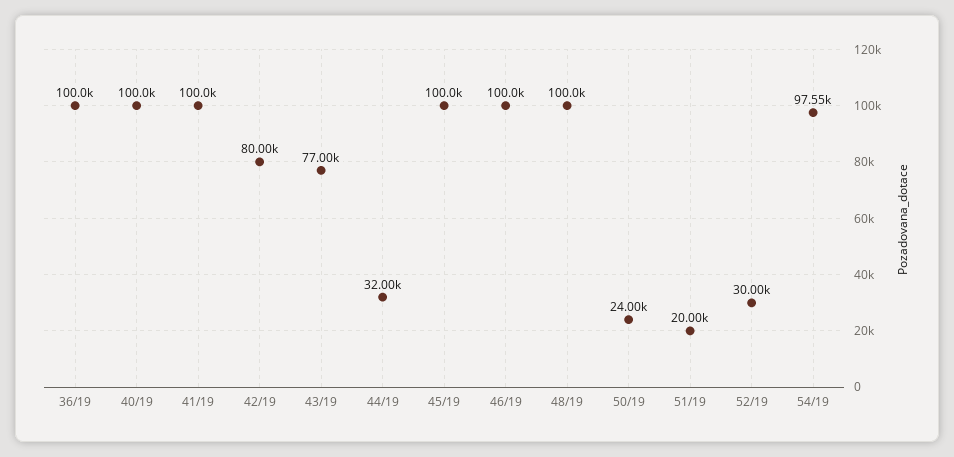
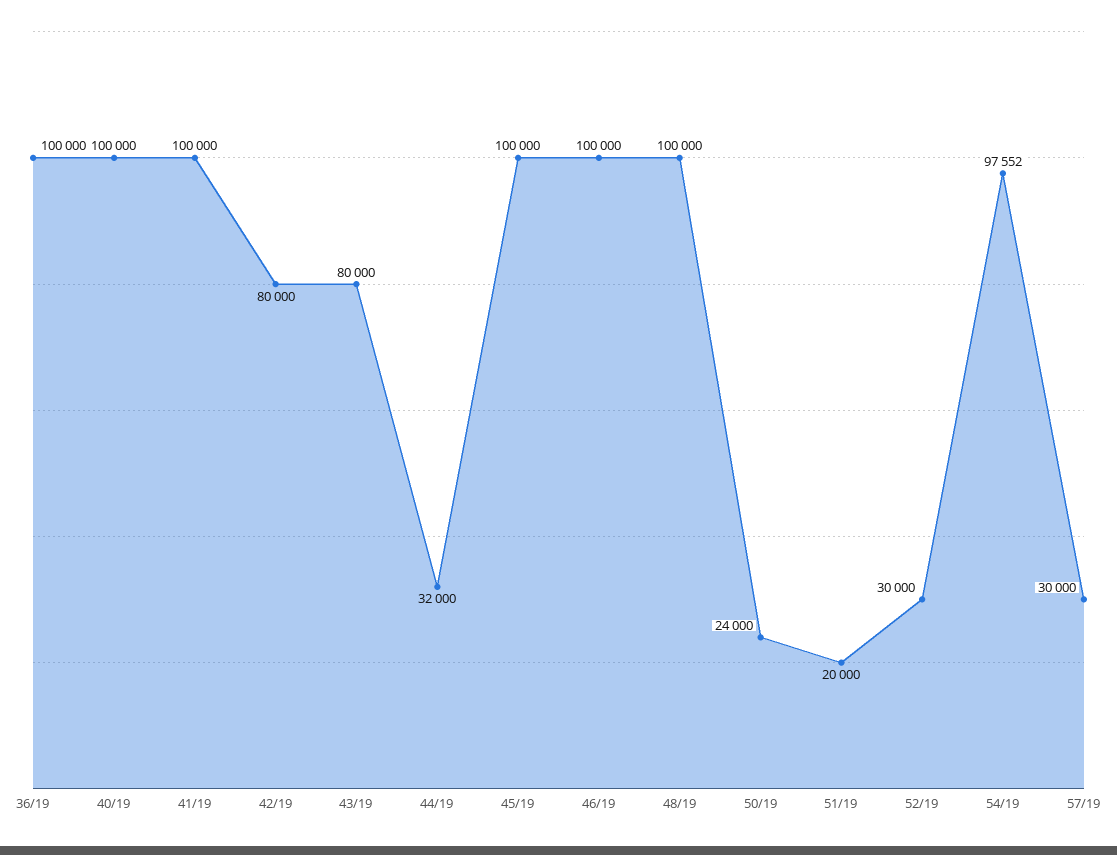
43/19: 77000 -> 80000
57/19: none -> 30000

